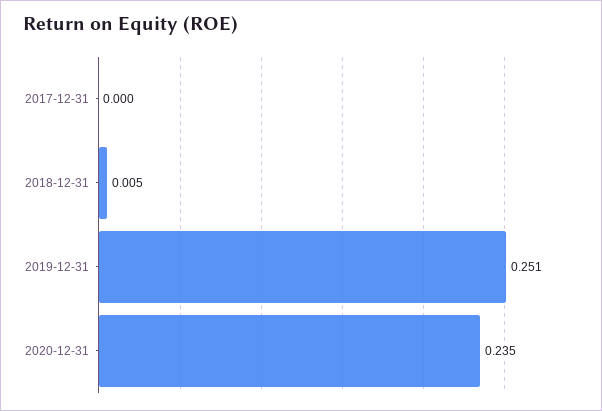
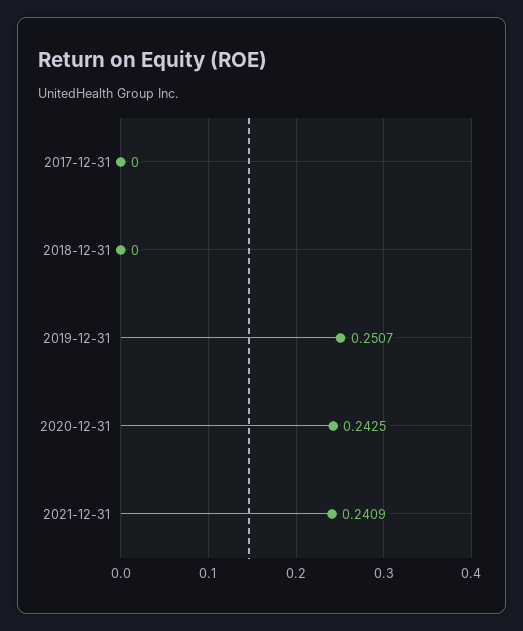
2018-12-31: 0.005 -> 0
2020-12-31: 0.235 -> 0.2425
2021-12-31: none -> 0.2409

